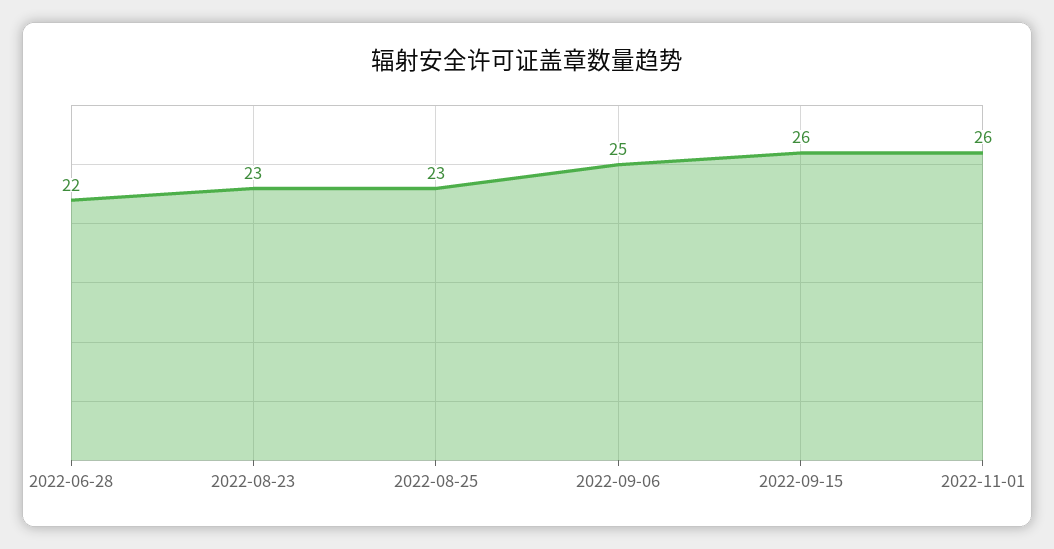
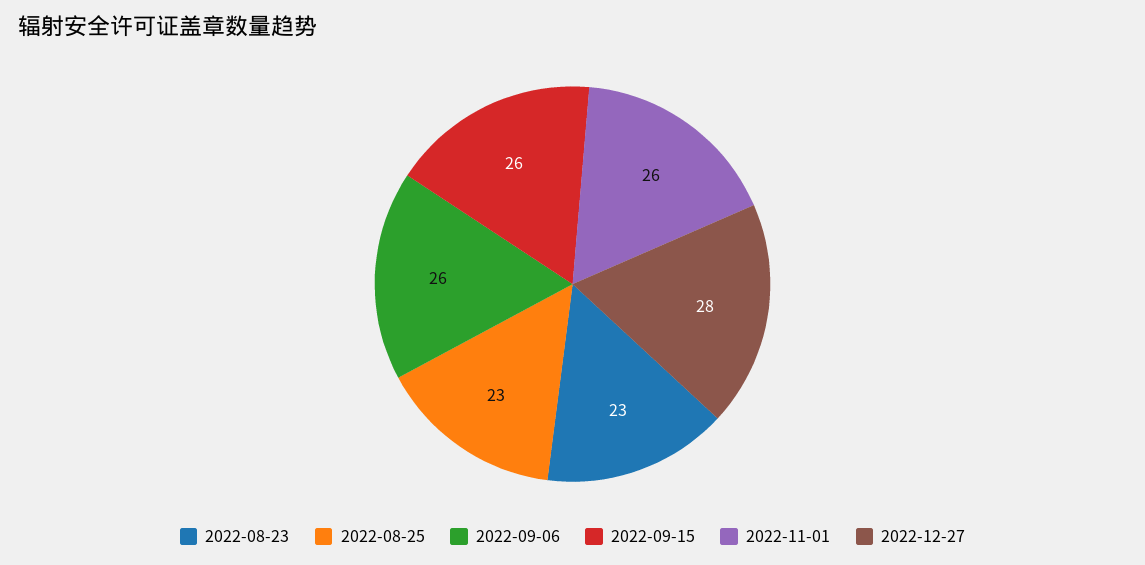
2022-06-28: 22 -> none
2022-09-06: 25 -> 26
2022-12-27: none -> 28

